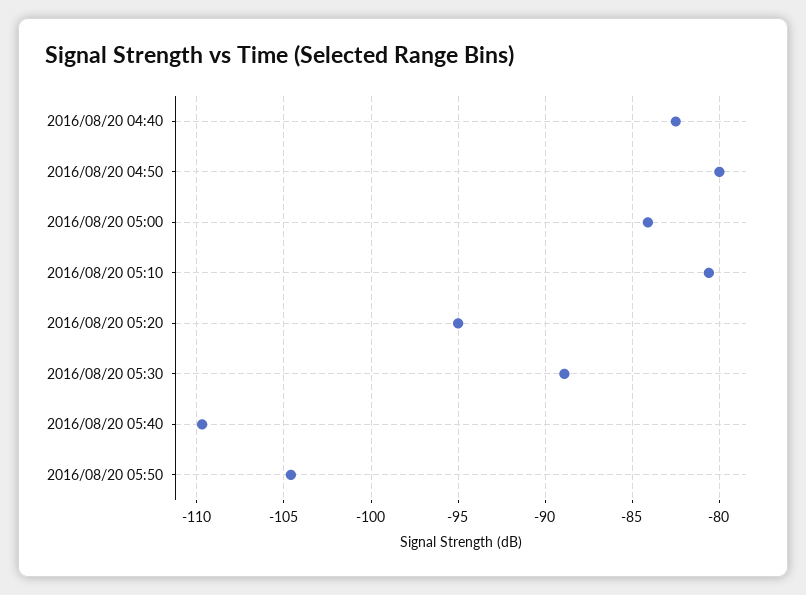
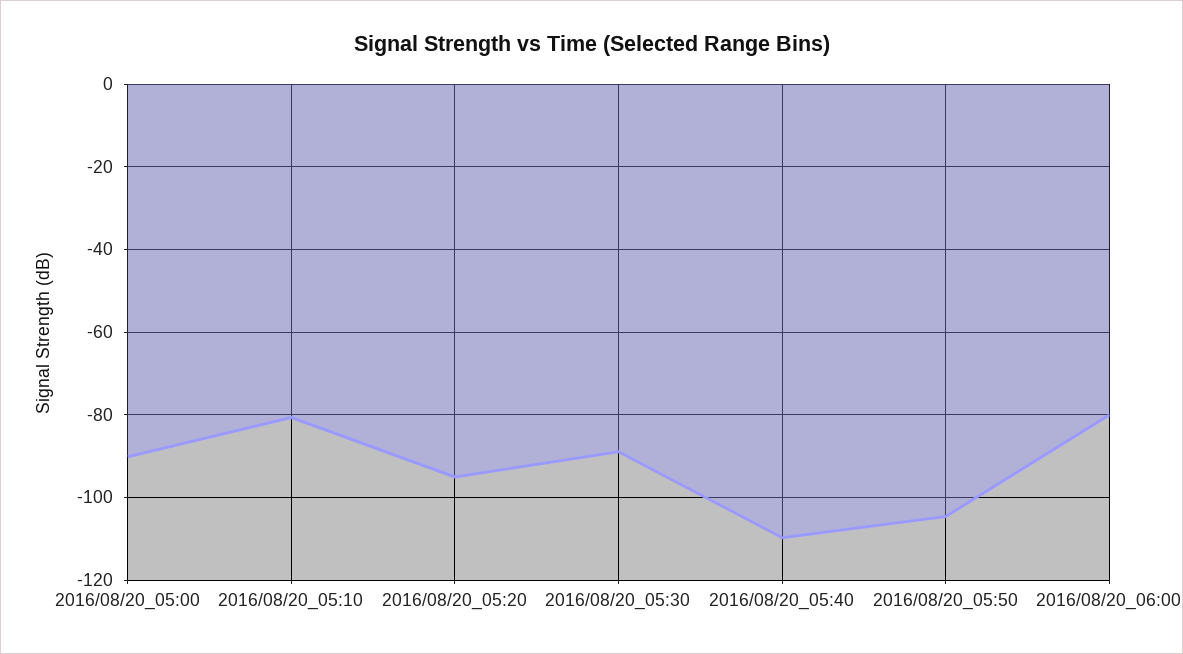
2016/08/20 04:40: -82.5 -> none
2016/08/20 04:50: -80 -> none
2016/08/20 05:00: -84 -> -90
2016/08/20_06:00: none -> -80

